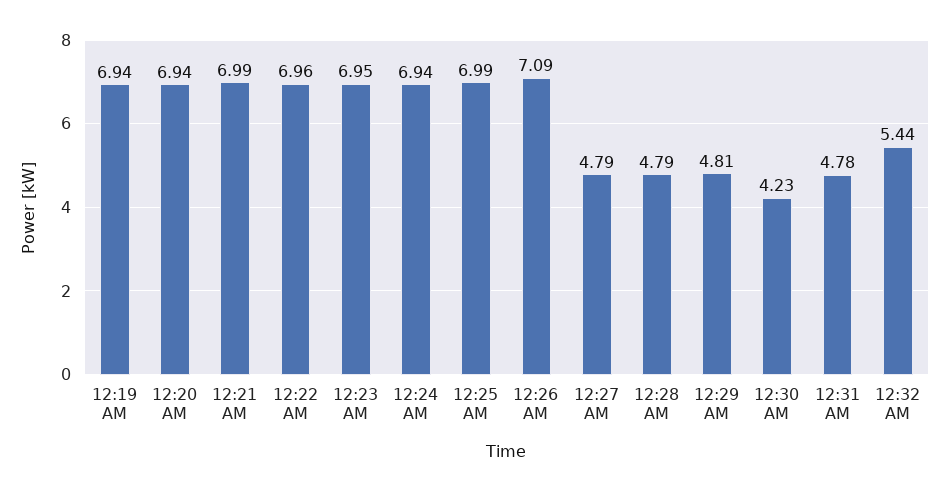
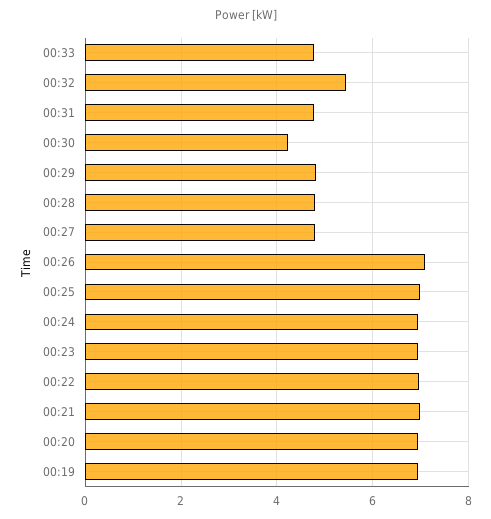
00:33: none -> 4.8

